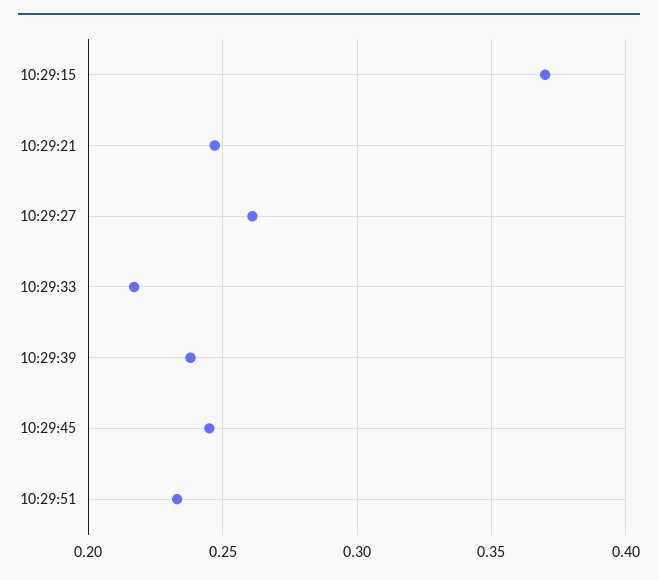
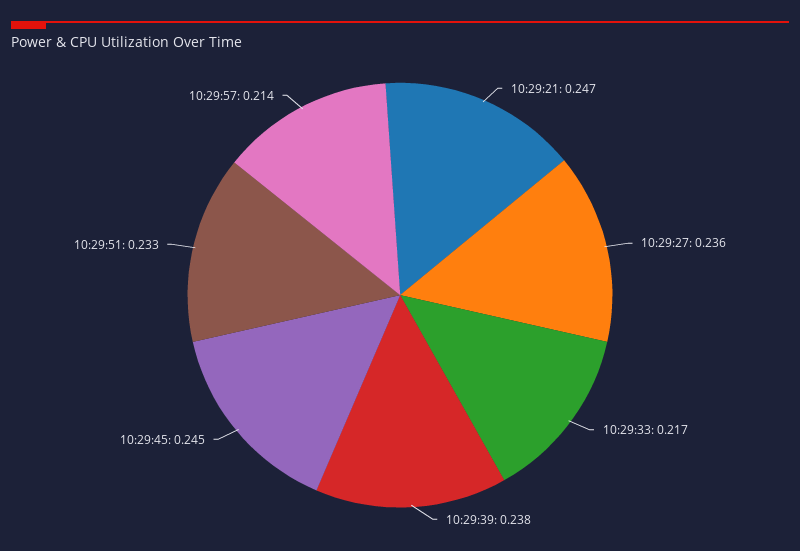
10:29:15: 0.37 -> none
10:29:27: 0.26 -> 0.236
10:29:57: none -> 0.214

